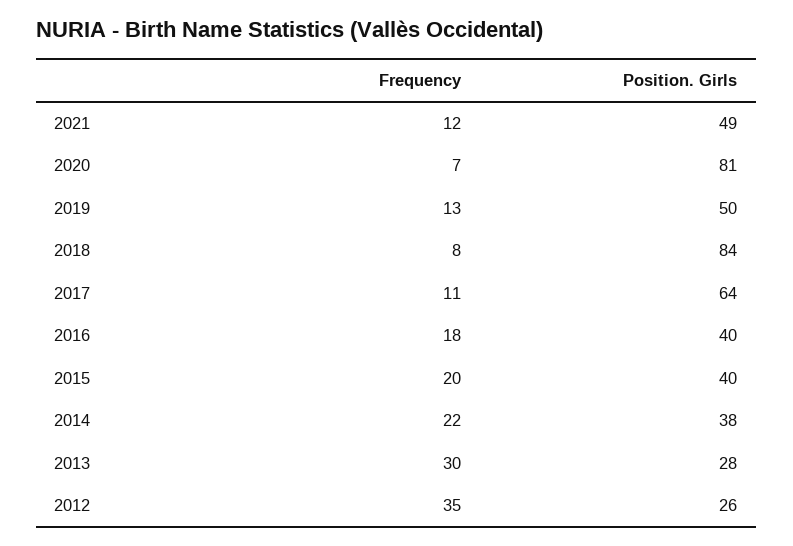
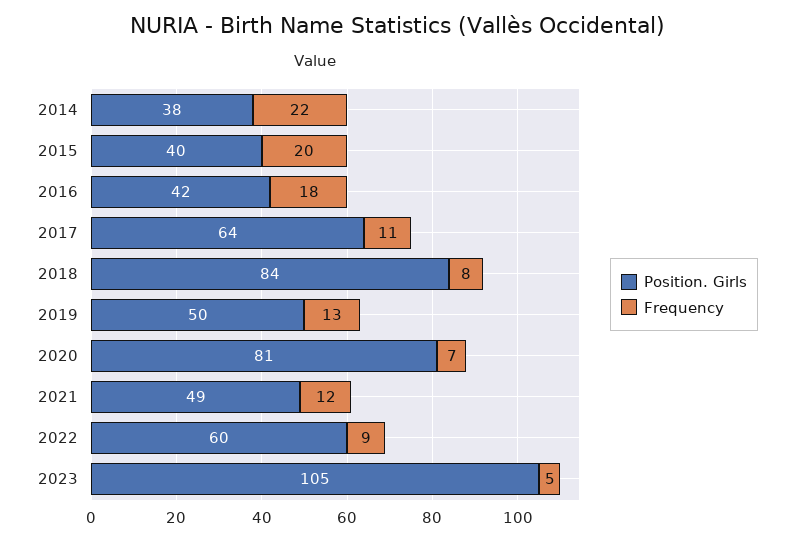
Position. Girls, 2016: 40 -> 42
Frequency, 2013: 30 -> none
Position. Girls, 2013: 28 -> none
Frequency, 2012: 35 -> none
Position. Girls, 2012: 26 -> none
Position. Girls, 2022: none -> 60
Frequency, 2022: none -> 9
Position. Girls, 2023: none -> 105
Frequency, 2023: none -> 5

